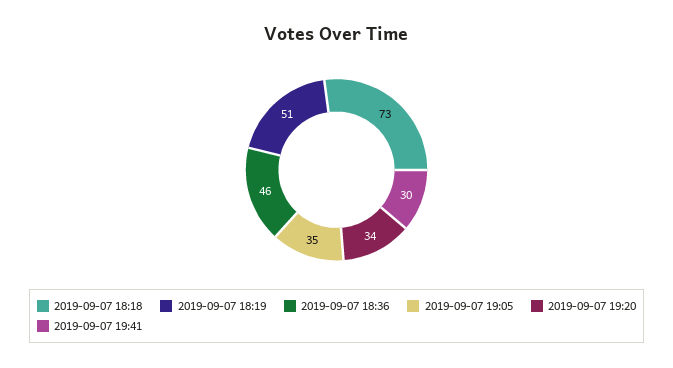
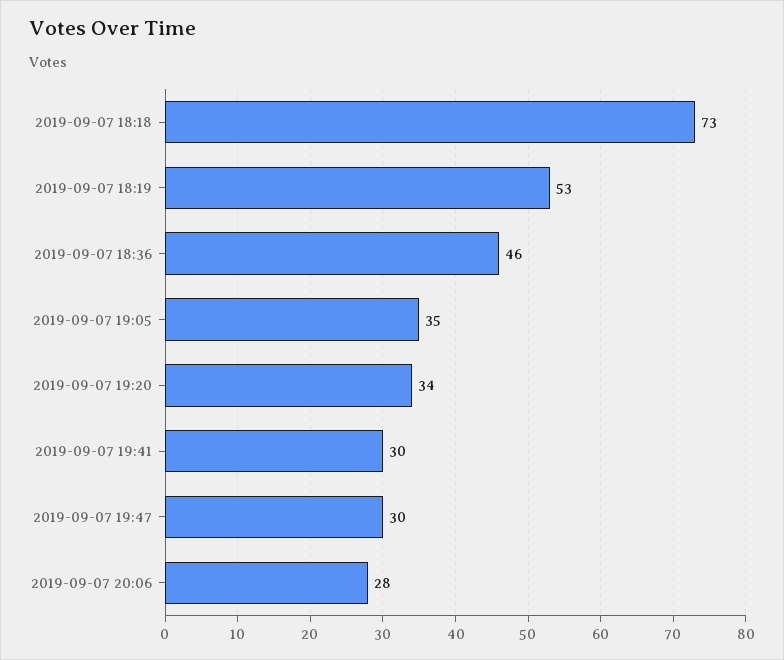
2019-09-07 18:19: 51 -> 53
2019-09-07 19:47: none -> 30
2019-09-07 20:06: none -> 28

